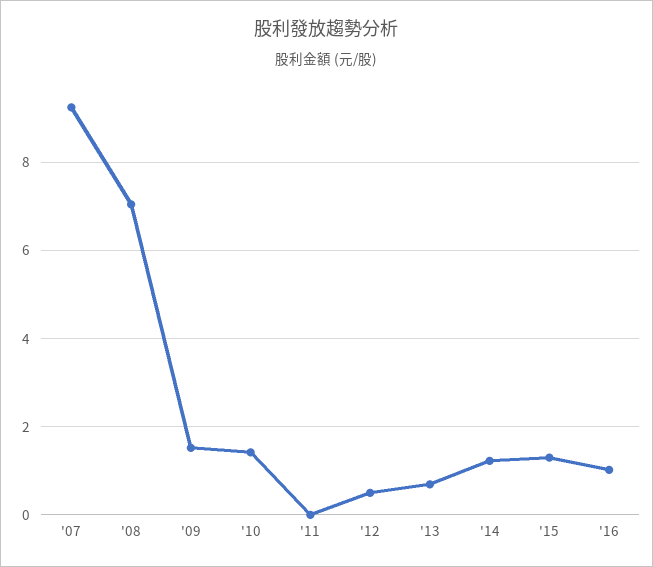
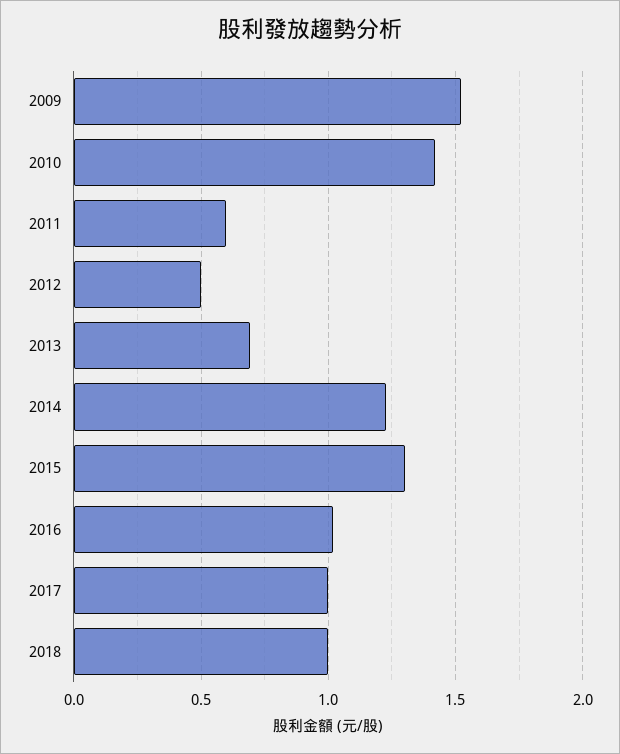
'07: 9.2 -> none
'08: 7 -> none
'11: 0 -> 0.6
2017: none -> 1
2018: none -> 1

